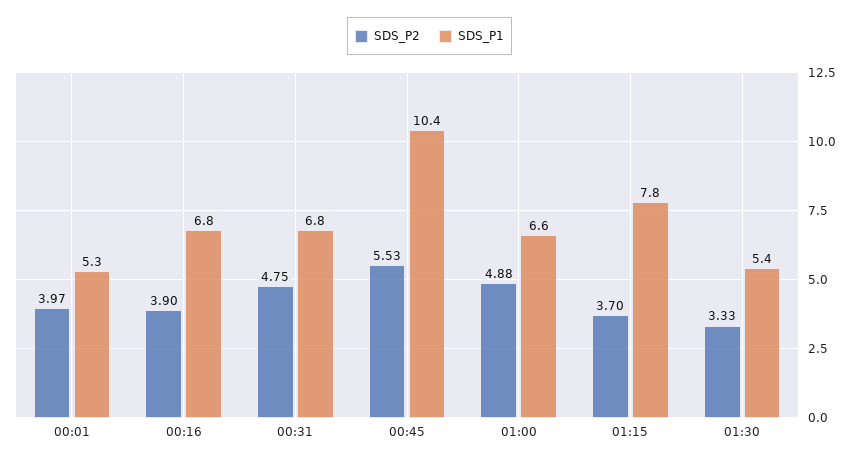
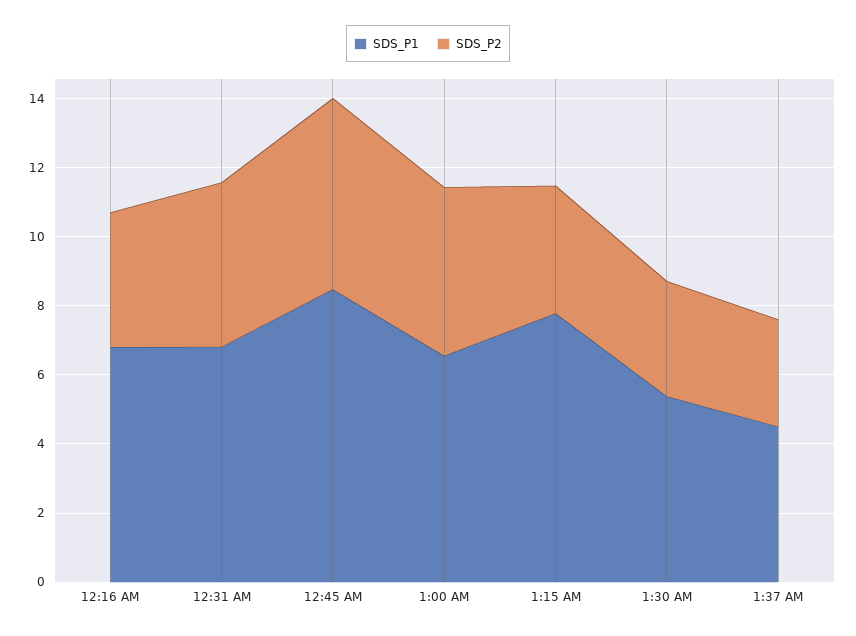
SDS_P2, 00:01: 3.97 -> none
SDS_P1, 00:01: 5.3 -> none
SDS_P1, 00:45: 10.4 -> 8.5
SDS_P1, 1:37 AM: none -> 4.5
SDS_P2, 1:37 AM: none -> 3

